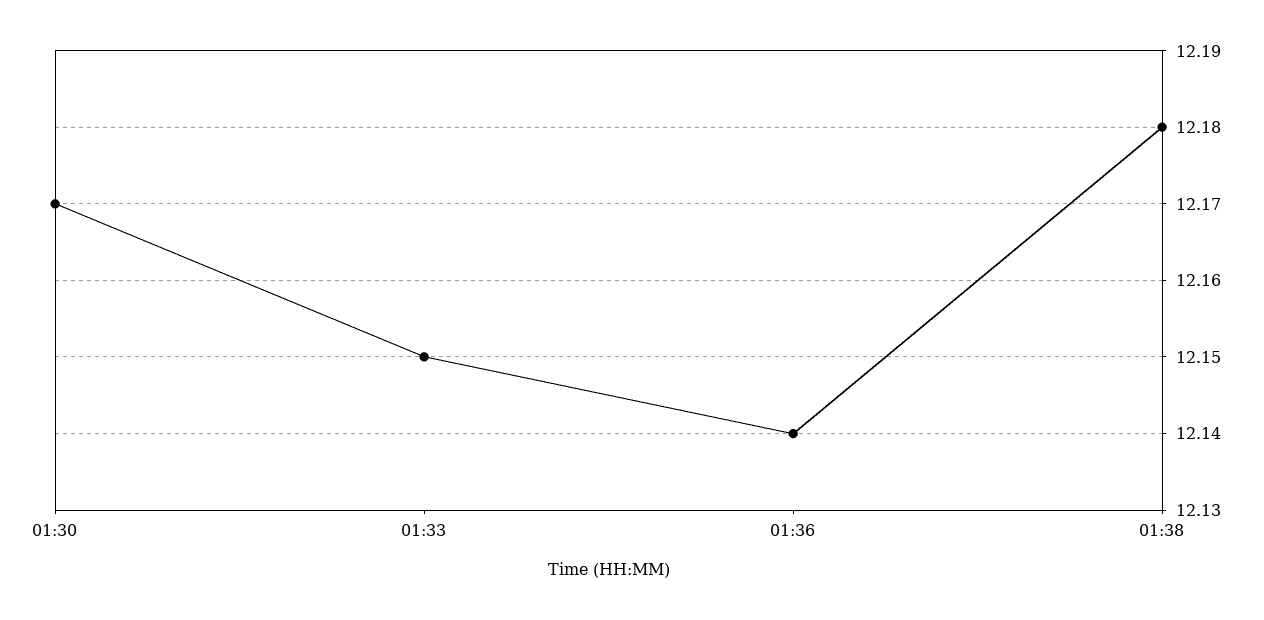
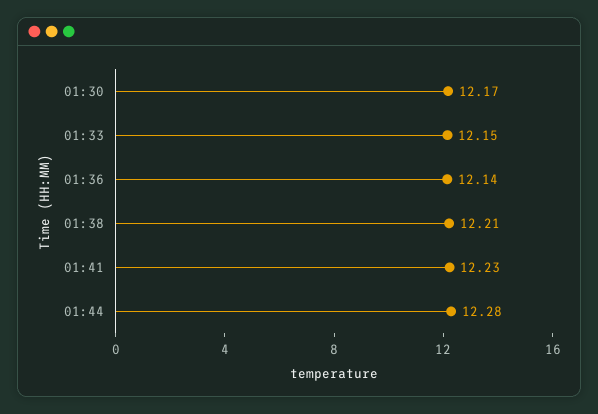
01:38: 12.18 -> 12.21
01:41: none -> 12.23
01:44: none -> 12.28

